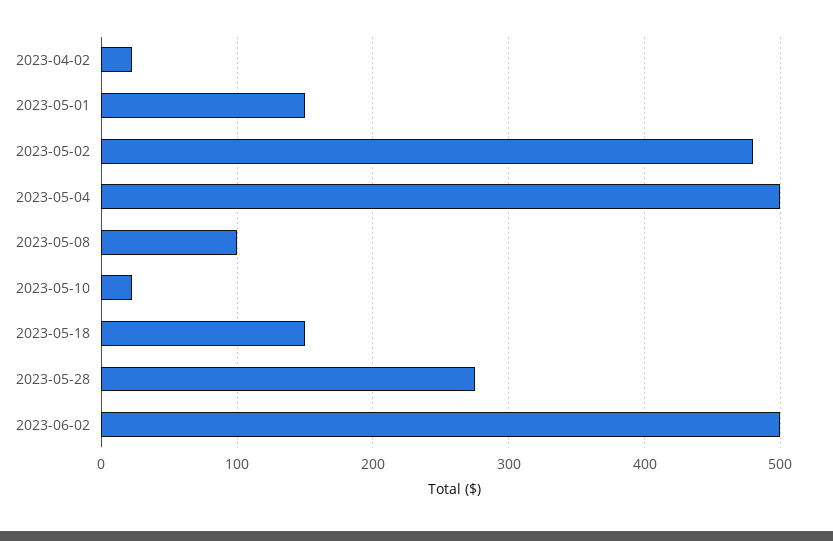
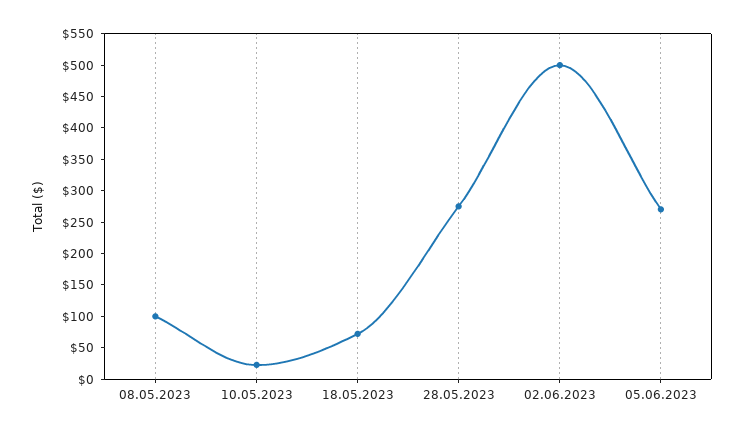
2023-04-02: 20 -> none
2023-05-01: 150 -> none
2023-05-02: 480 -> none
2023-05-04: 500 -> none
2023-05-18: 150 -> 75
05.06.2023: none -> 275

